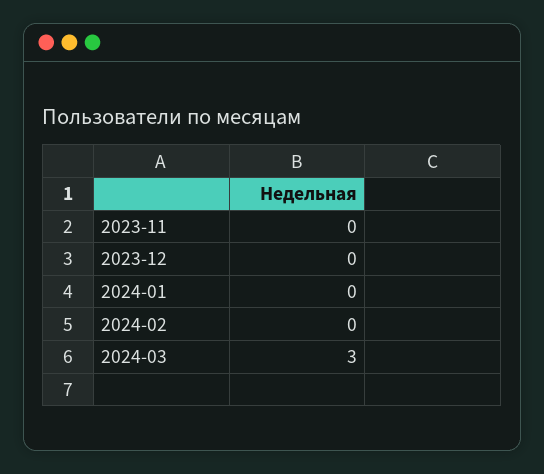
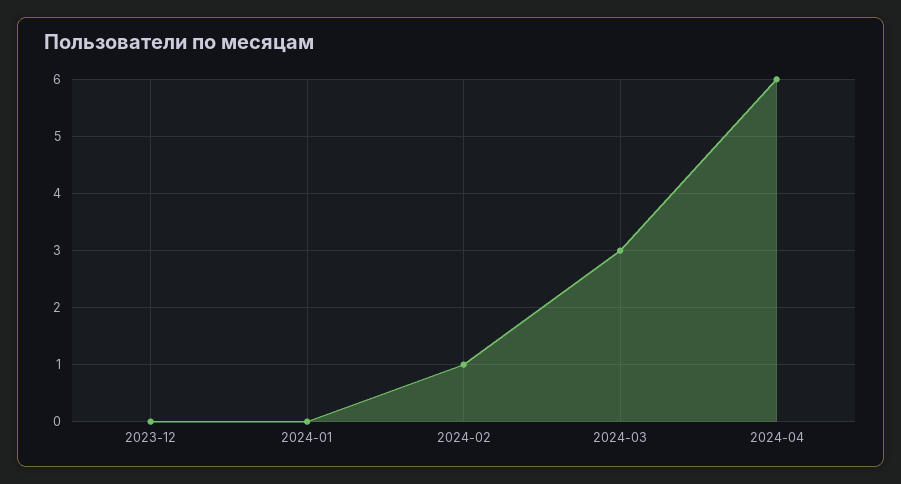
2023-11: 0 -> none
2024-02: 0 -> 1
2024-04: none -> 6

